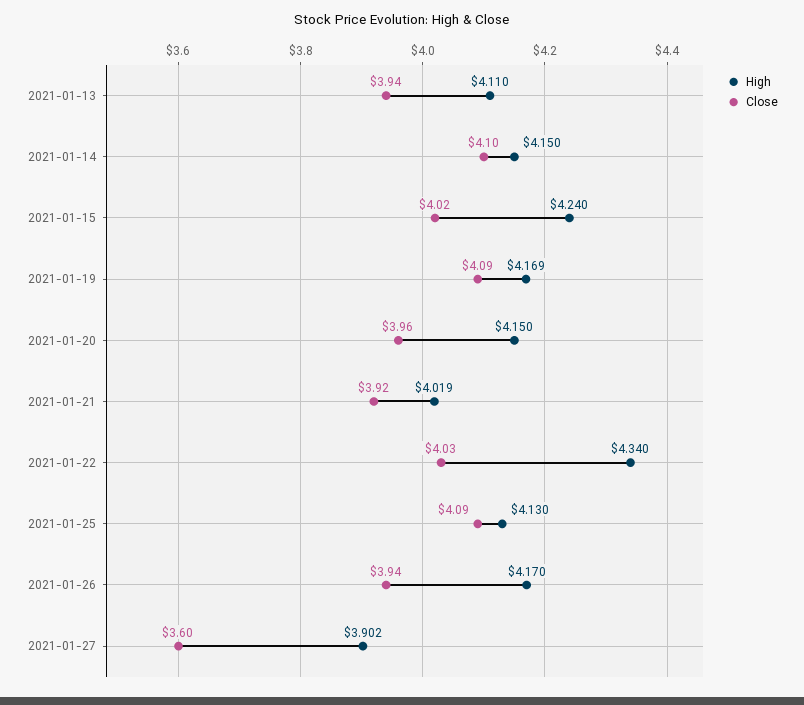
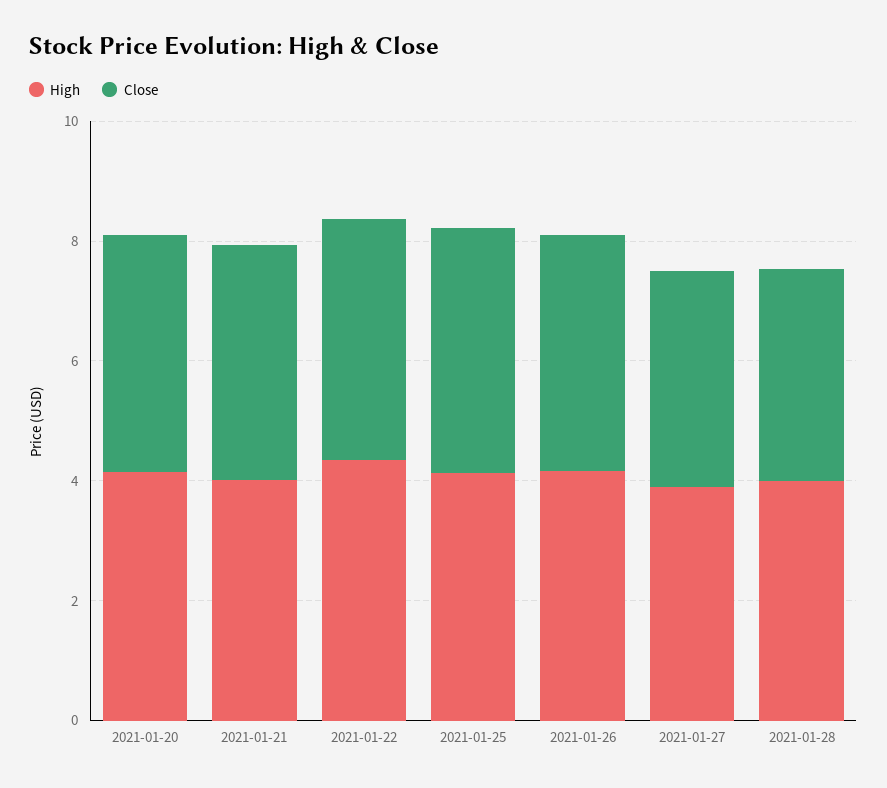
High, 2021-01-13: 4.11 -> none
Close, 2021-01-13: 3.94 -> none
High, 2021-01-14: 4.15 -> none
Close, 2021-01-14: 4.1 -> none
High, 2021-01-15: 4.24 -> none
Close, 2021-01-15: 4.02 -> none
High, 2021-01-19: 4.169 -> none
Close, 2021-01-19: 4.09 -> none
High, 2021-01-28: none -> 4
Close, 2021-01-28: none -> 3.5

